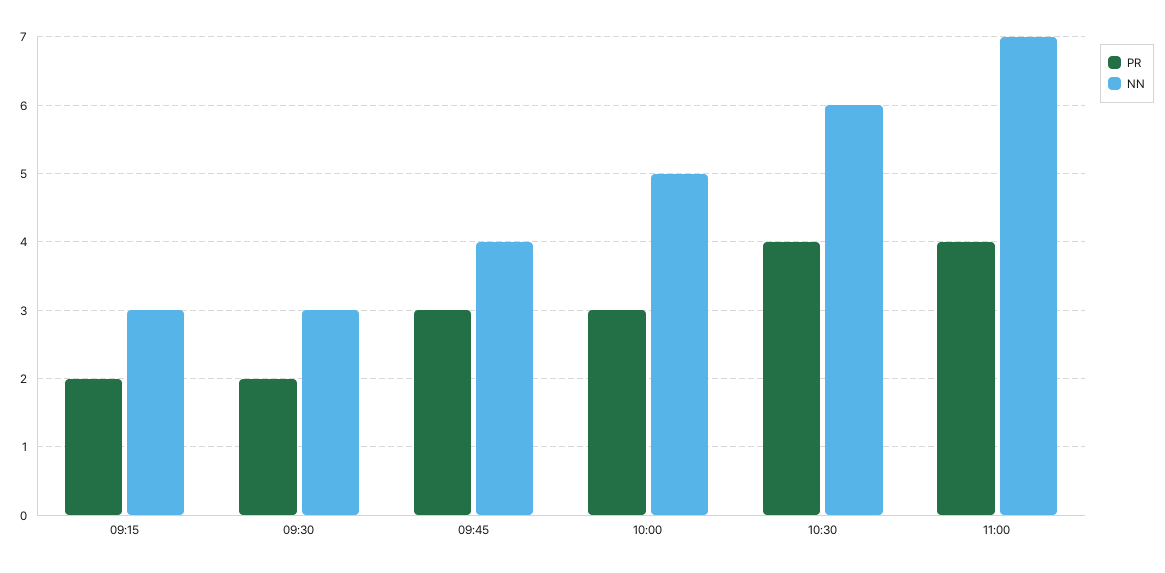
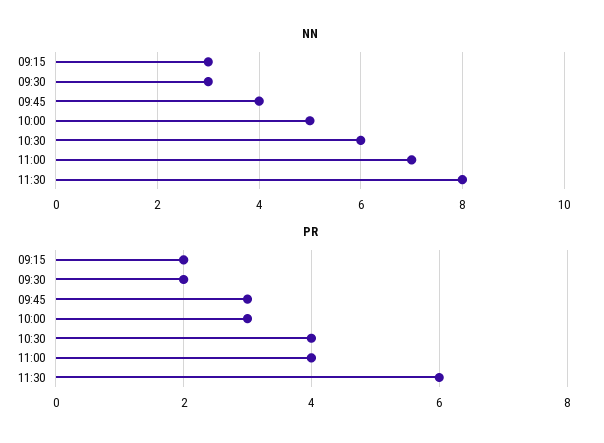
NN, 11:30: none -> 8
PR, 11:30: none -> 6

